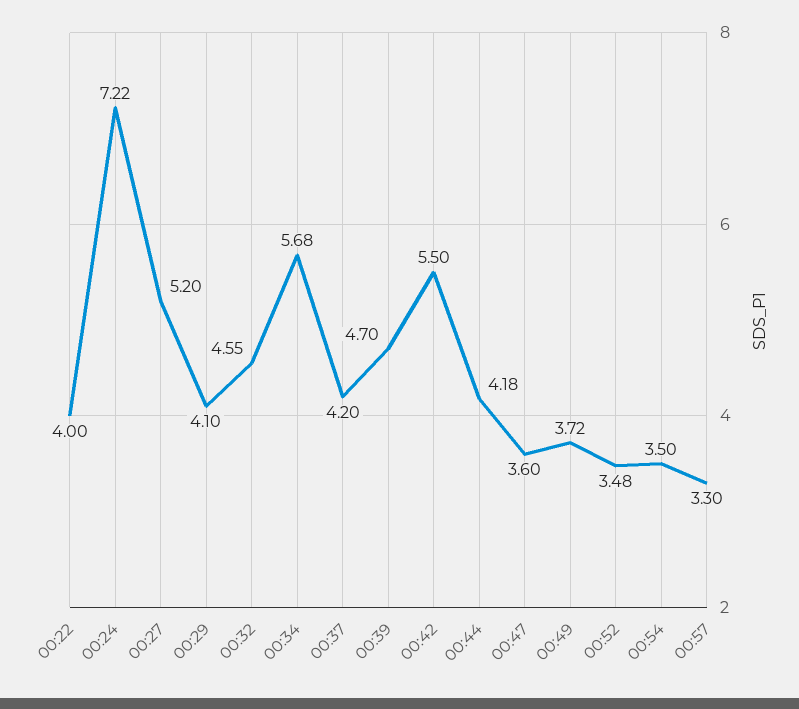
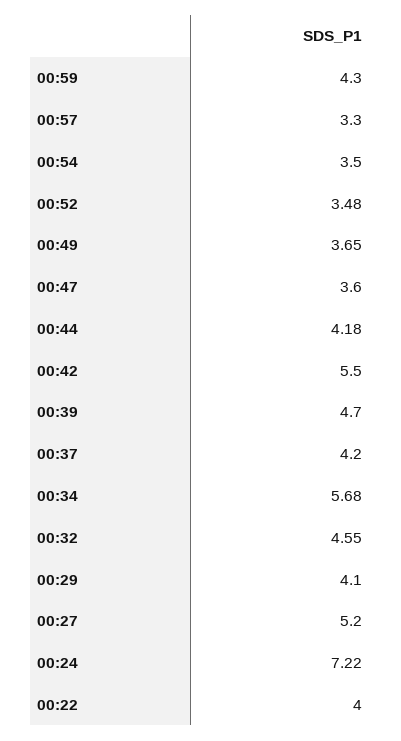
00:49: 3.72 -> 3.65
00:59: none -> 4.3

